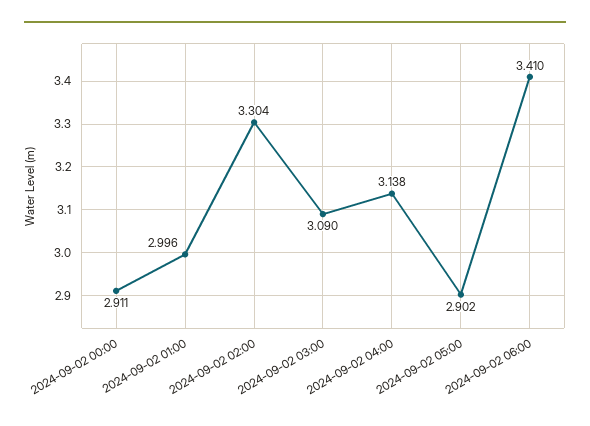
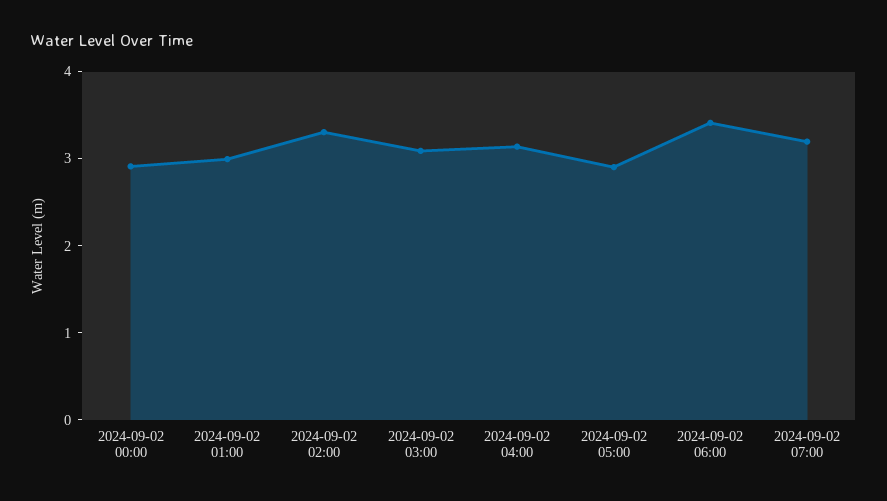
2024-09-02 07:00: none -> 3.2

